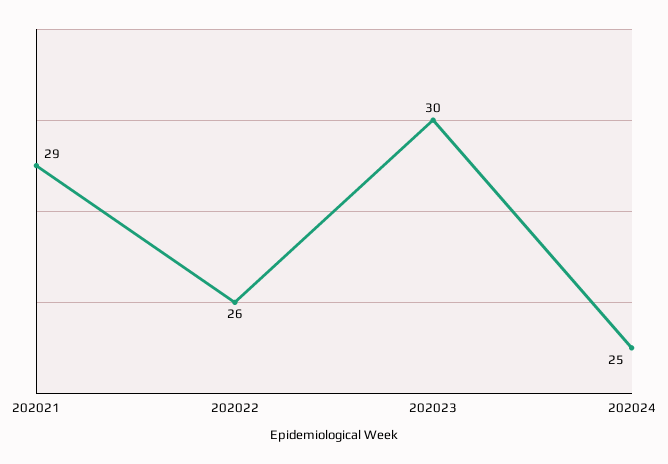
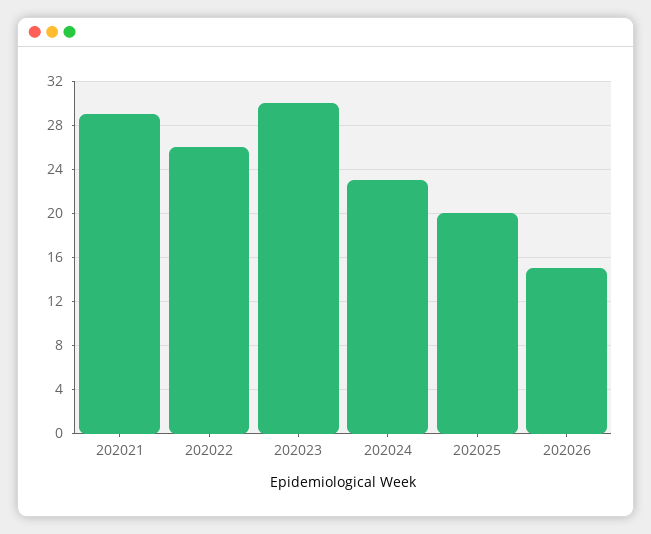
202024: 25 -> 23
202025: none -> 20
202026: none -> 15

